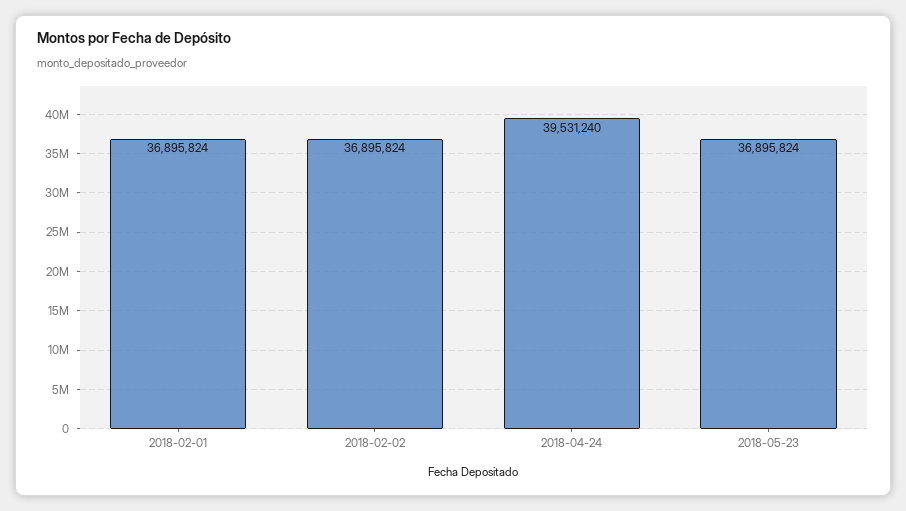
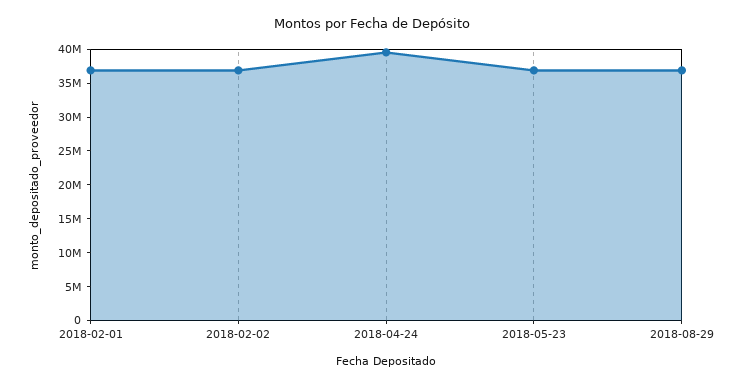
2018-08-29: none -> 37500000

